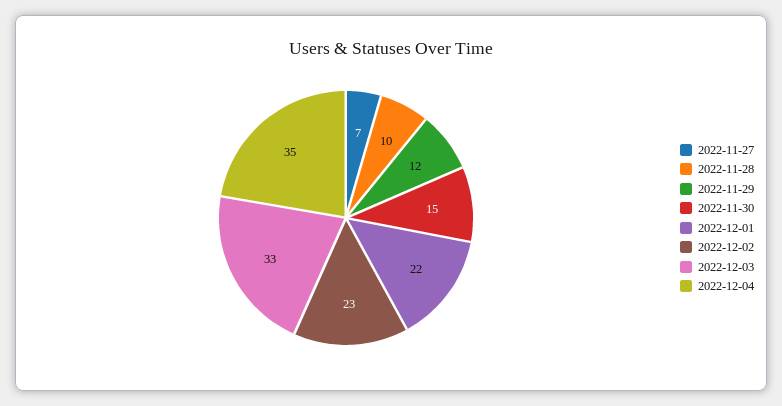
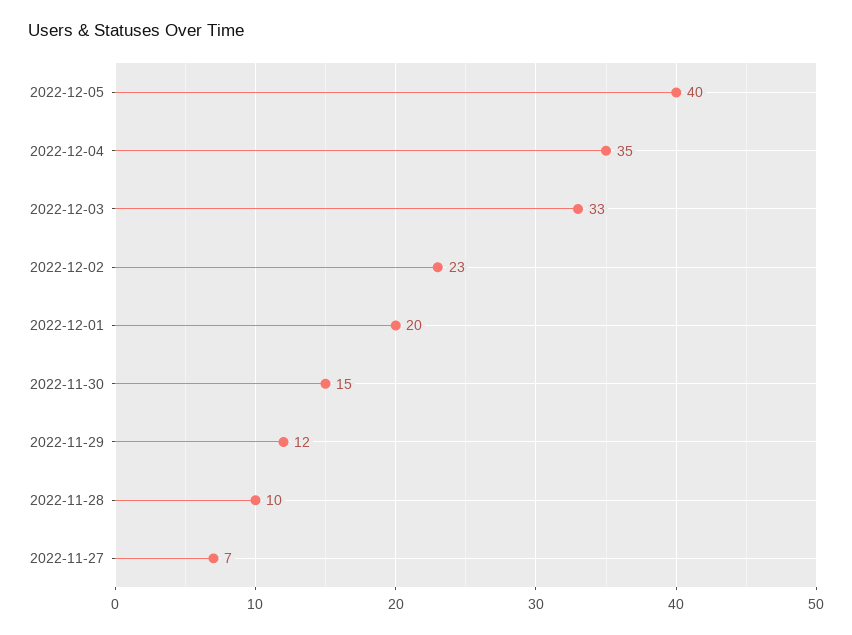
2022-12-01: 22 -> 20
2022-12-05: none -> 40

